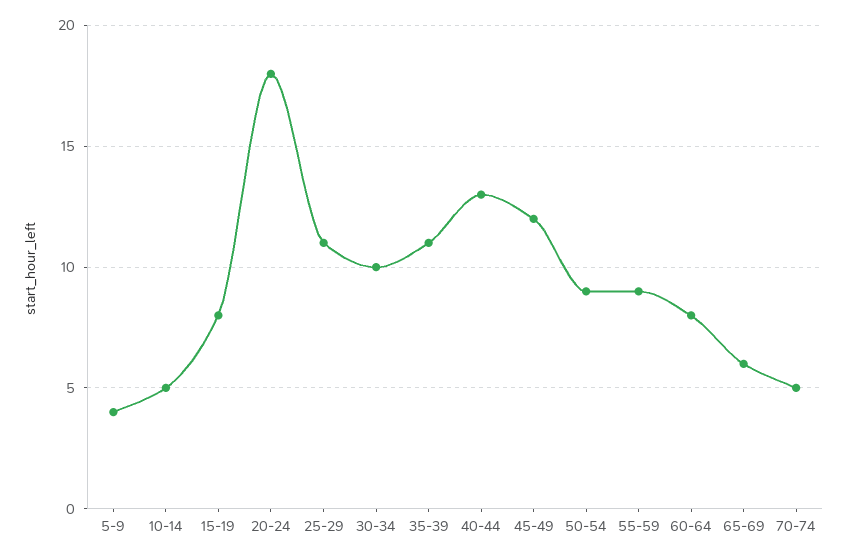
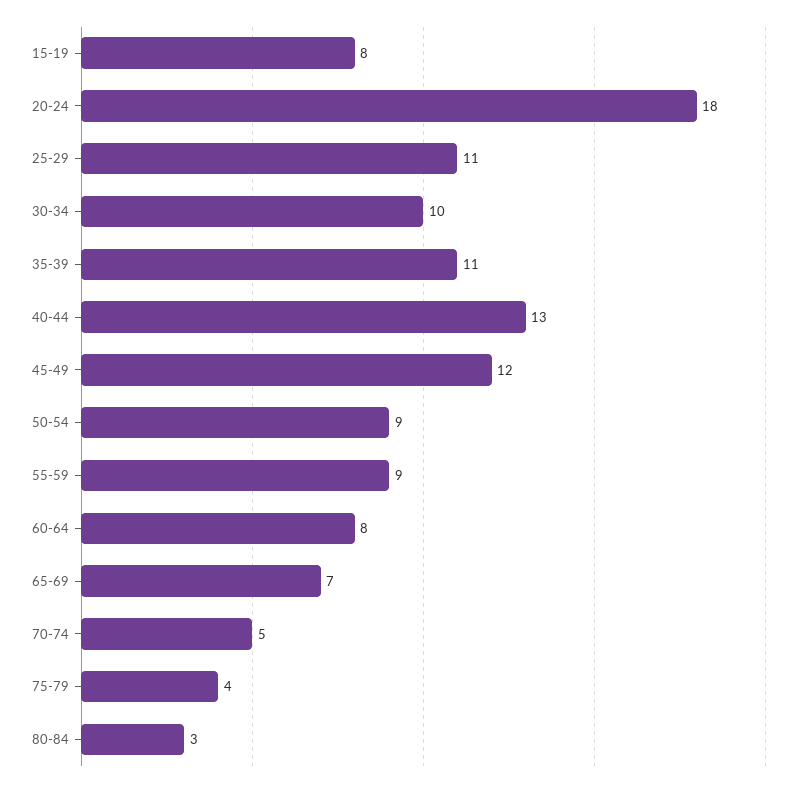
5-9: 4 -> none
10-14: 5 -> none
65-69: 6 -> 7
75-79: none -> 4
80-84: none -> 3

